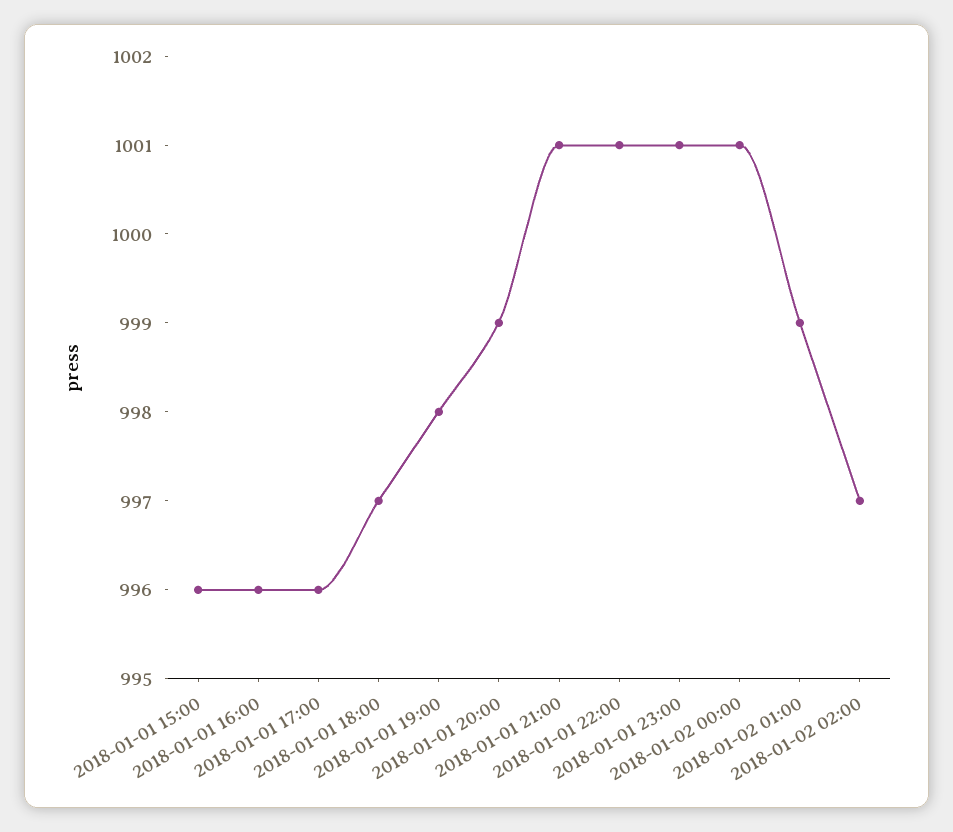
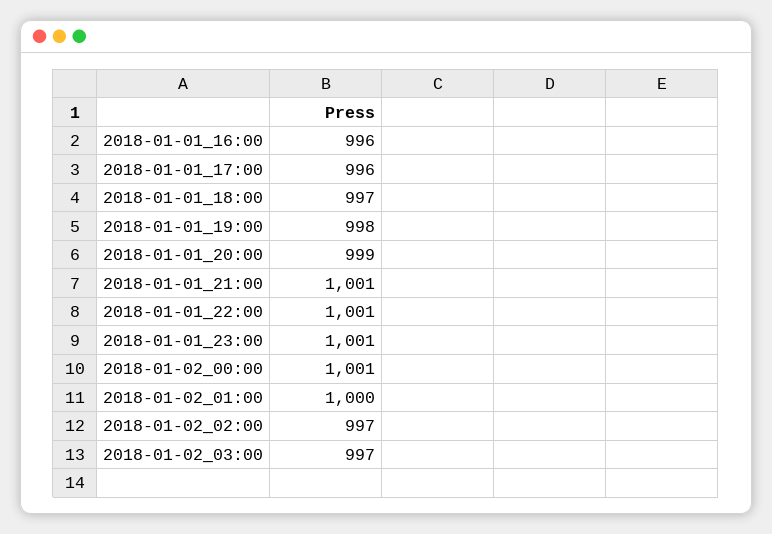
2018-01-01 15:00: 996 -> none
2018-01-02 01:00: 999 -> 1000
2018-01-02_03:00: none -> 997

